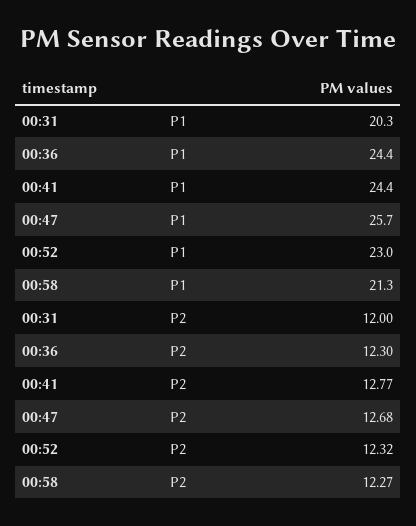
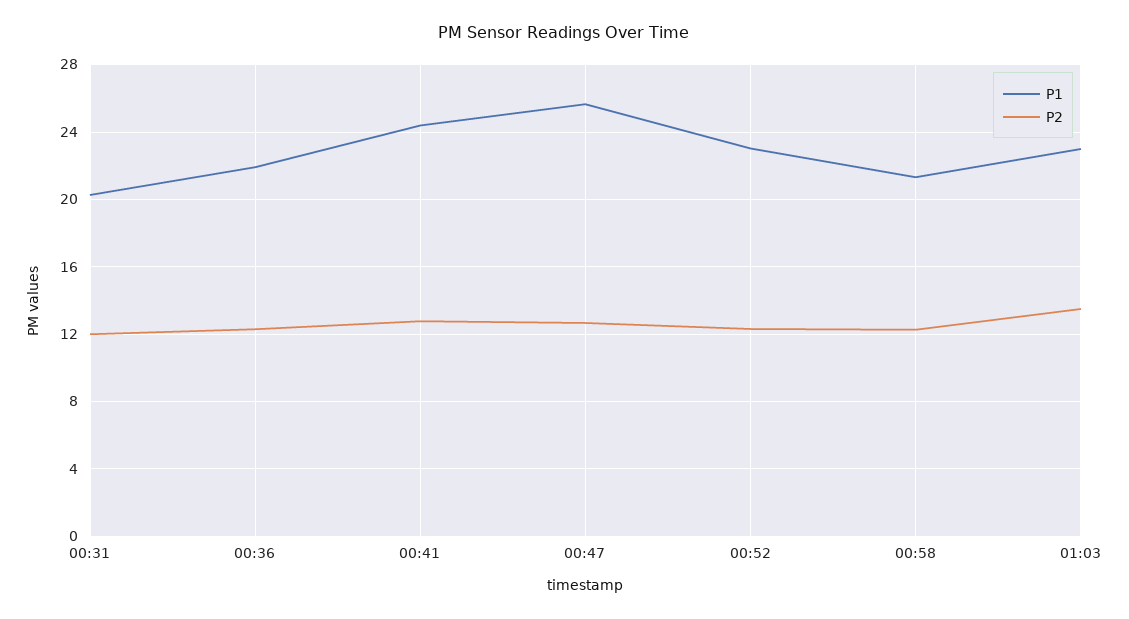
P1, 00:36: 24.4 -> 22
P1, 01:03: none -> 23
P2, 01:03: none -> 13.5

